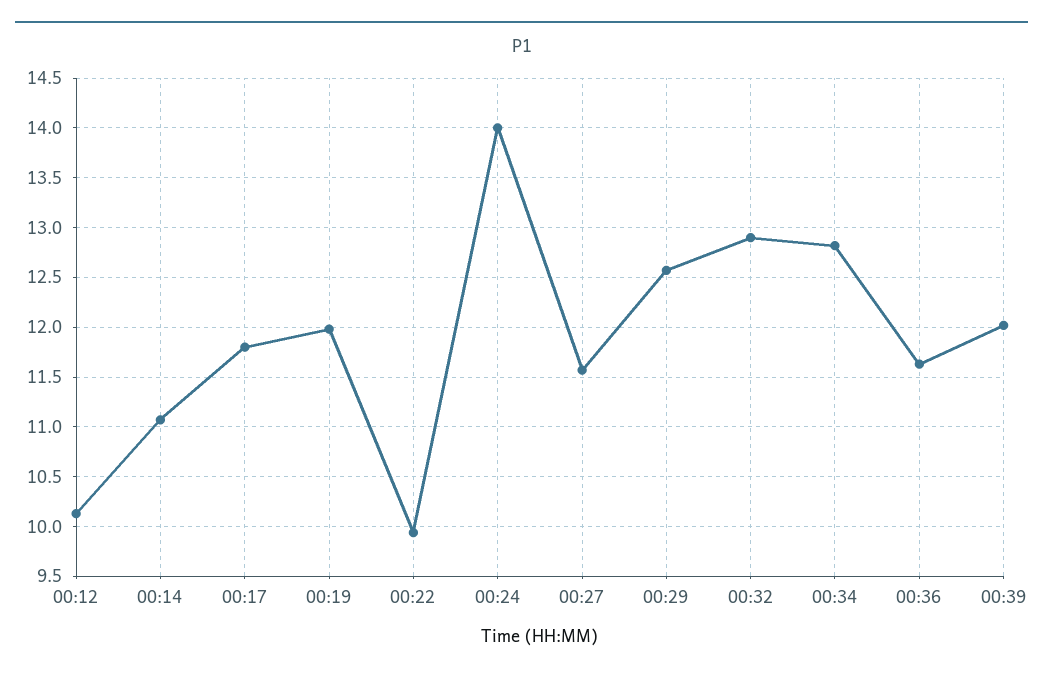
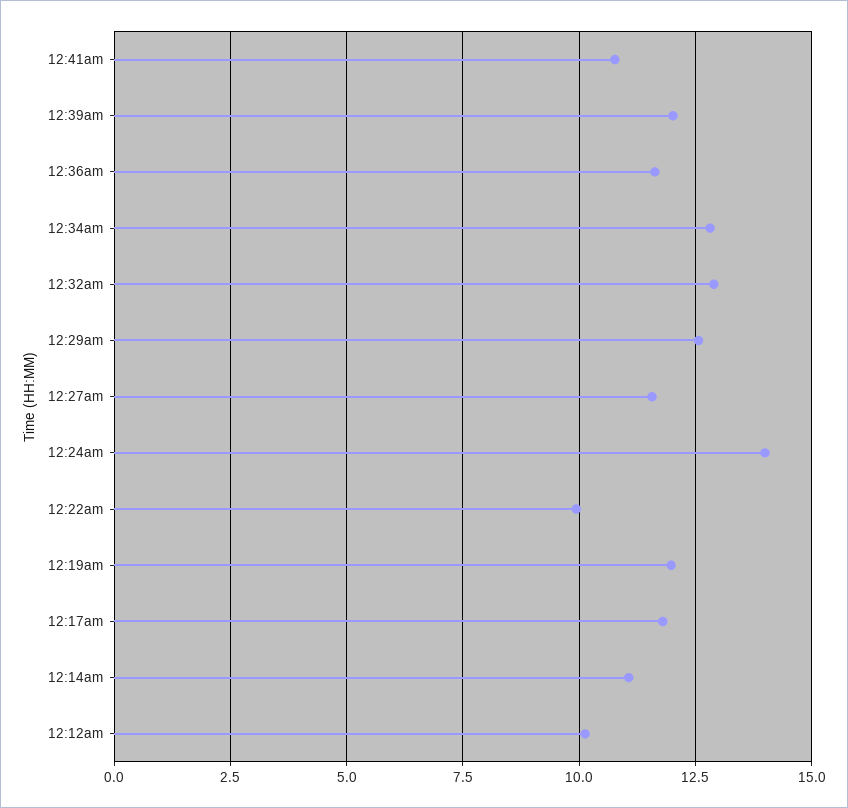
12:41am: none -> 10.75

